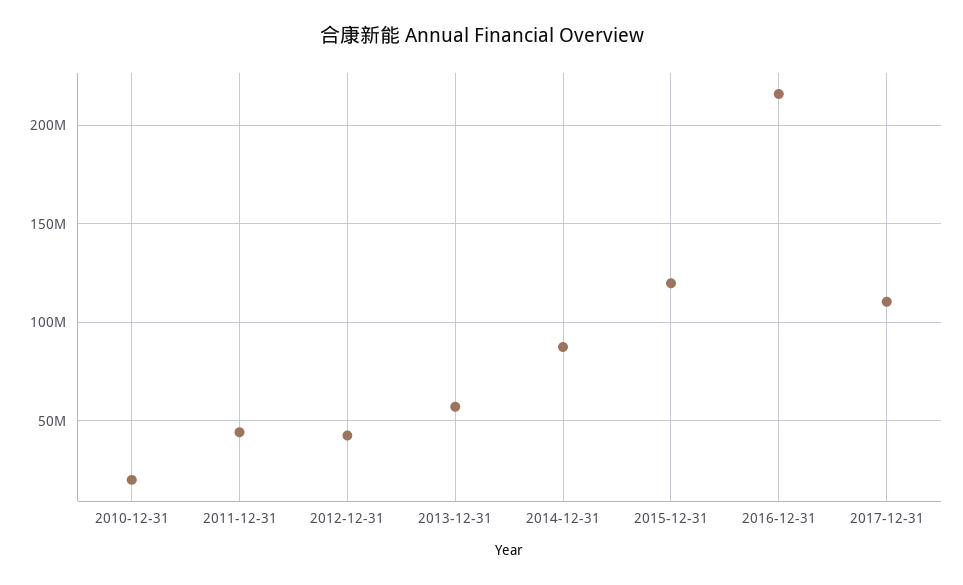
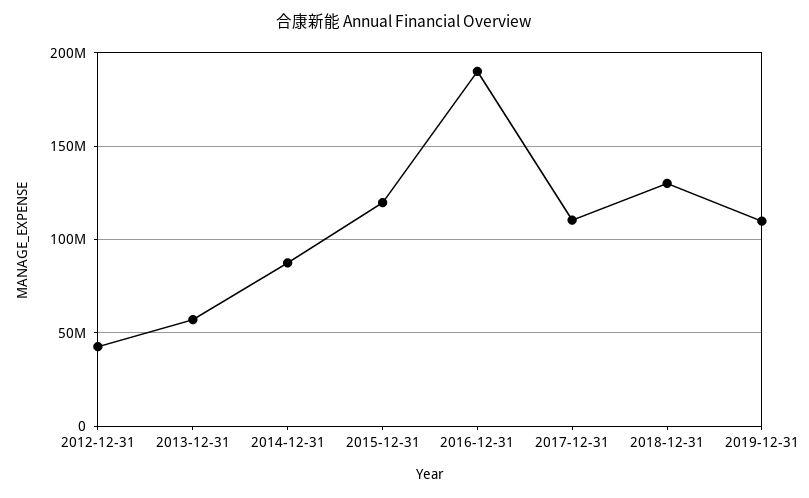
2010-12-31: 20000000 -> none
2011-12-31: 45000000 -> none
2016-12-31: 215000000 -> 190000000
2018-12-31: none -> 130000000
2019-12-31: none -> 110000000

